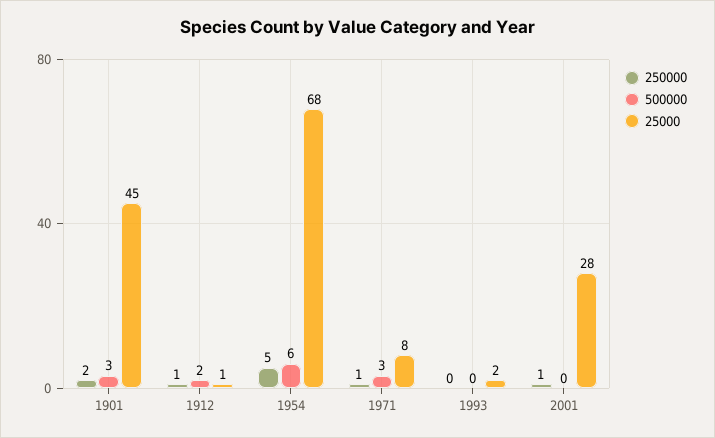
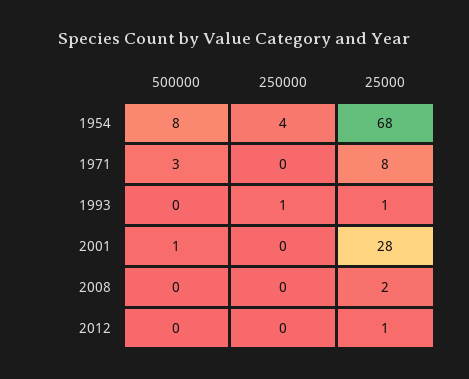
250000, 1901: 2 -> none
500000, 1901: 3 -> none
25000, 1901: 45 -> none
250000, 1912: 1 -> none
500000, 1912: 2 -> none
25000, 1912: 1 -> none
250000, 1954: 5 -> 4
500000, 1954: 6 -> 8
250000, 1971: 1 -> 0
250000, 1993: 0 -> 1
25000, 1993: 2 -> 1
250000, 2001: 1 -> 0
500000, 2001: 0 -> 1
500000, 2008: none -> 0
250000, 2008: none -> 0
25000, 2008: none -> 2
500000, 2012: none -> 0
250000, 2012: none -> 0
25000, 2012: none -> 1

